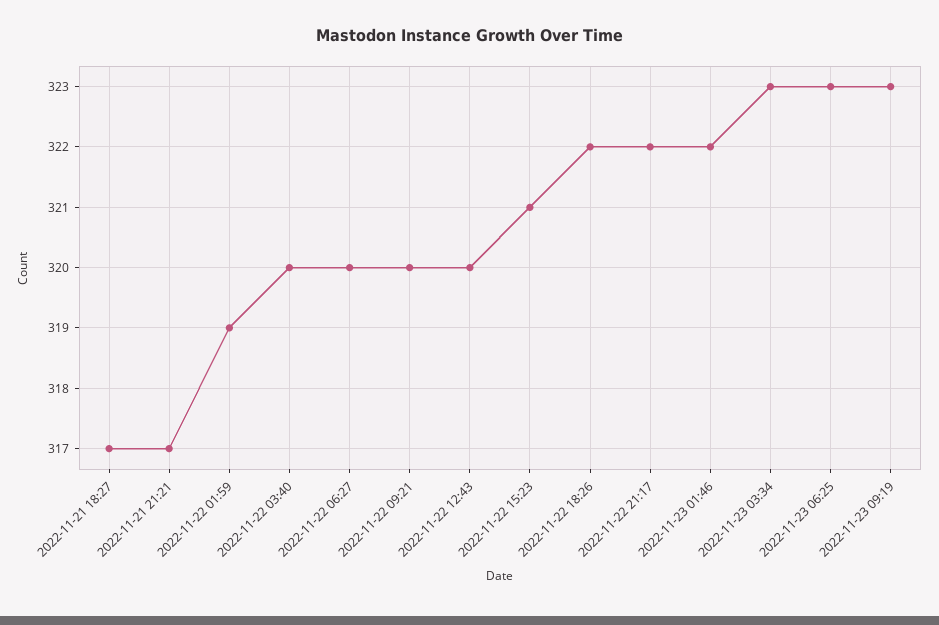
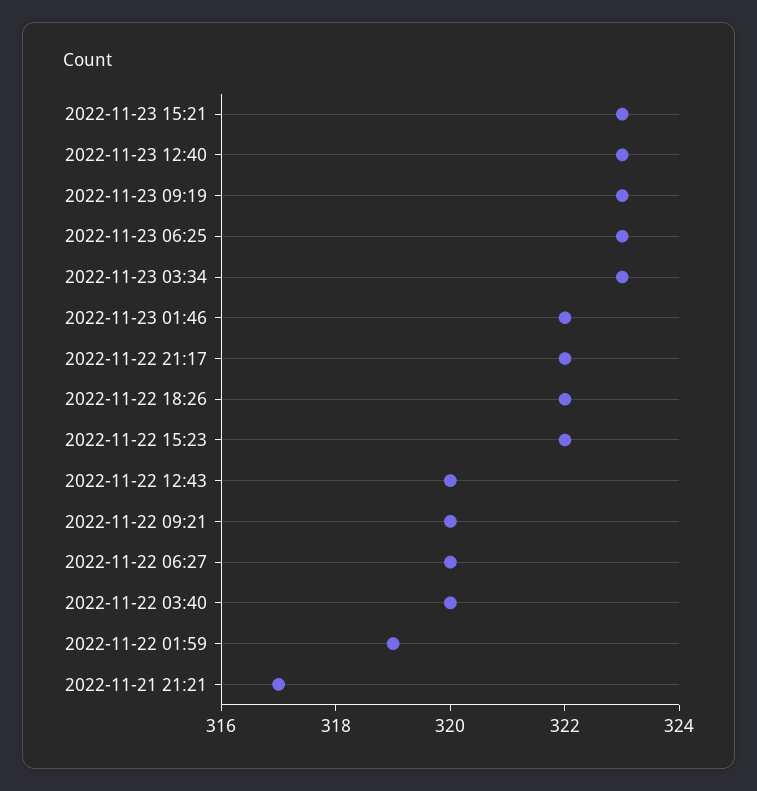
2022-11-21 18:27: 317 -> none
2022-11-22 15:23: 321 -> 322
2022-11-23 15:21: none -> 323
2022-11-23 12:40: none -> 323

